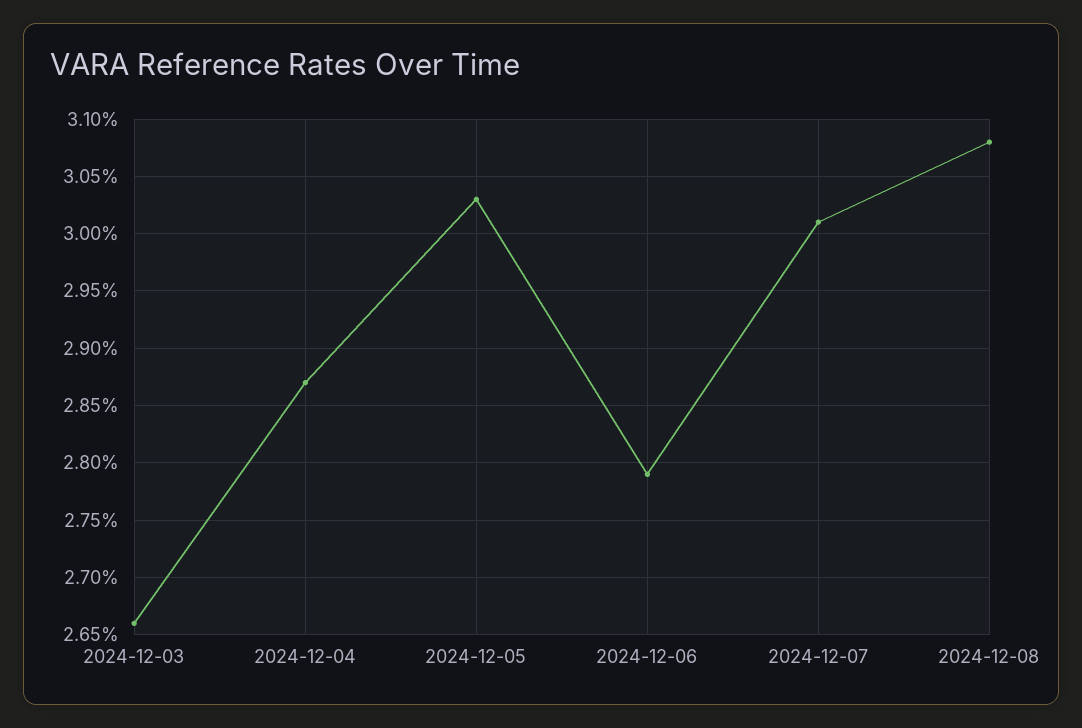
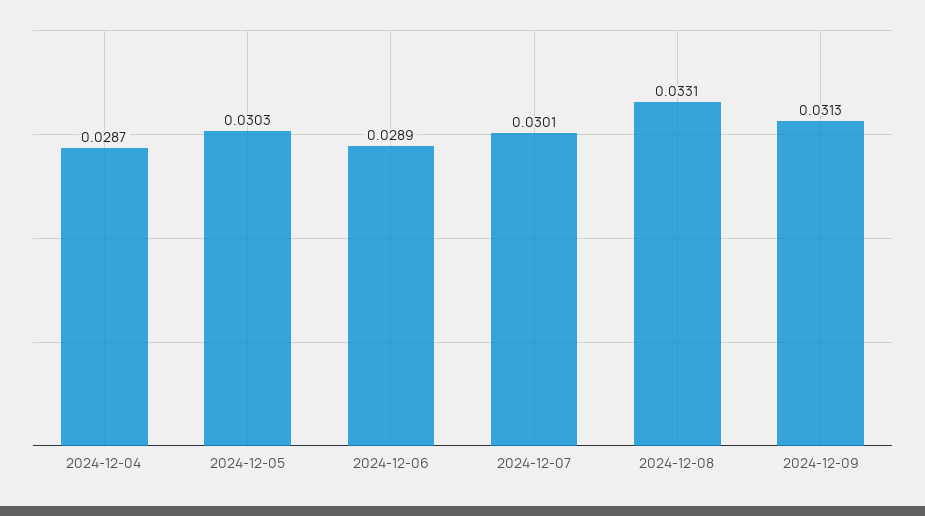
2024-12-03: 0.0266 -> none
2024-12-06: 0.0279 -> 0.0289
2024-12-08: 0.0308 -> 0.0331
2024-12-09: none -> 0.0313

